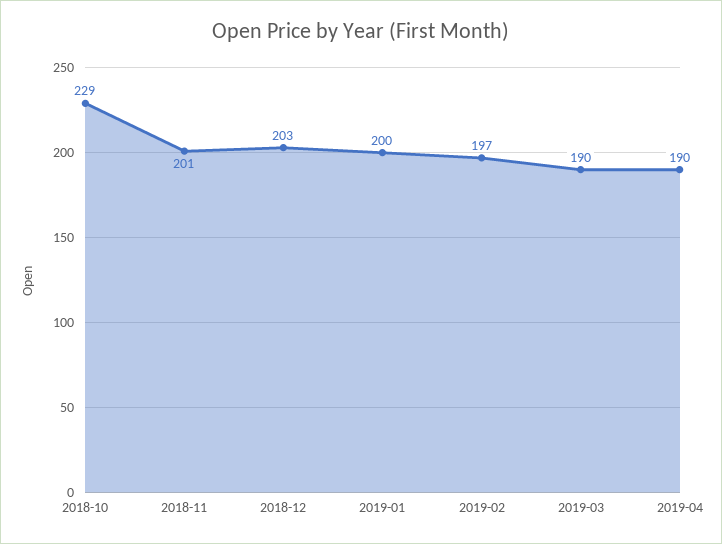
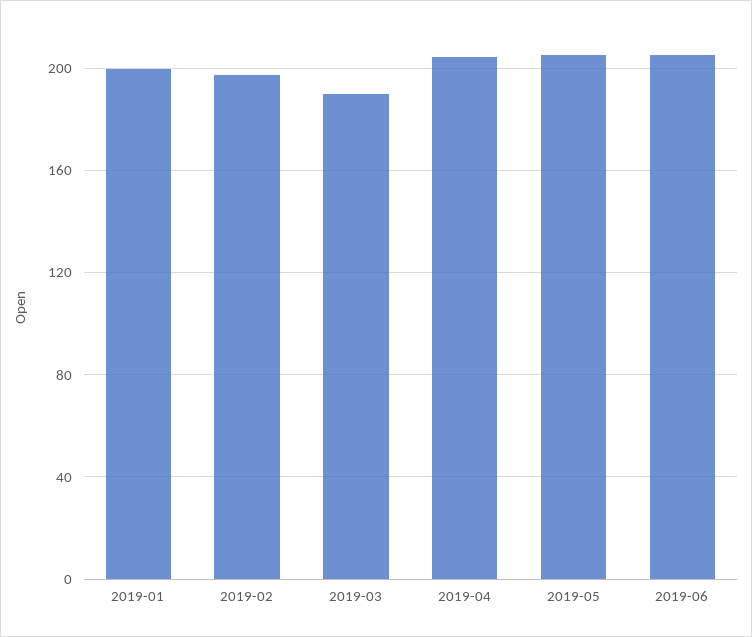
2018-10: 229 -> none
2018-11: 201 -> none
2018-12: 203 -> none
2019-04: 190 -> 205
2019-05: none -> 205
2019-06: none -> 205

